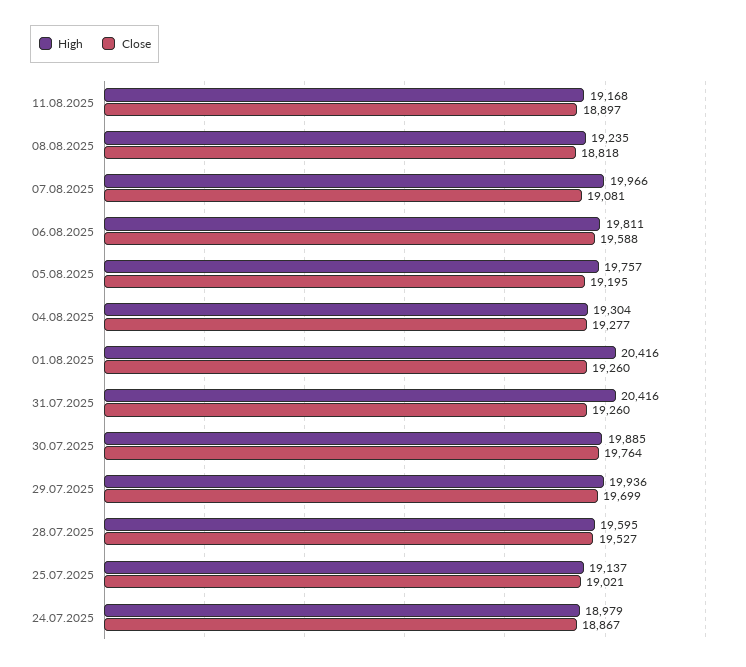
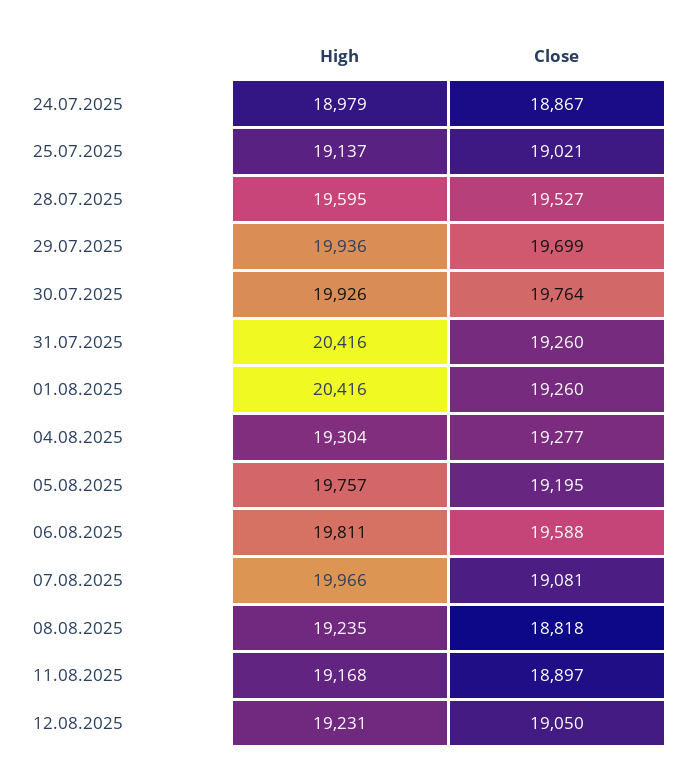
High, 30.07.2025: 19885 -> 19926
High, 12.08.2025: none -> 19231
Close, 12.08.2025: none -> 19050

